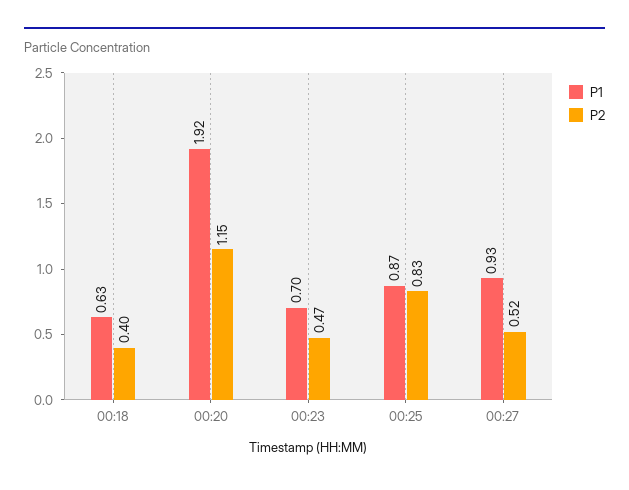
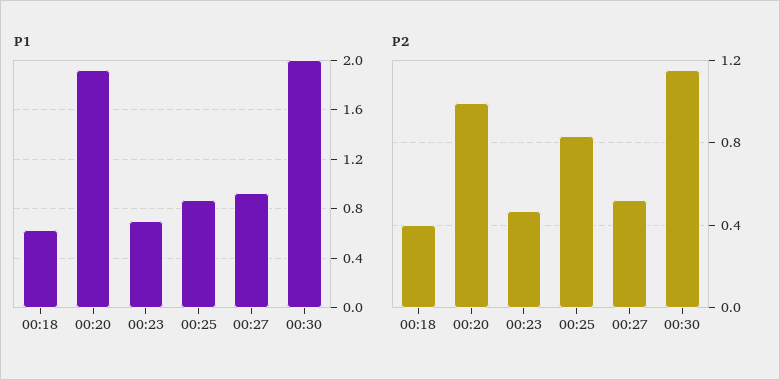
P2, 00:20: 1.15 -> 1
P1, 00:30: none -> 2
P2, 00:30: none -> 1.15

